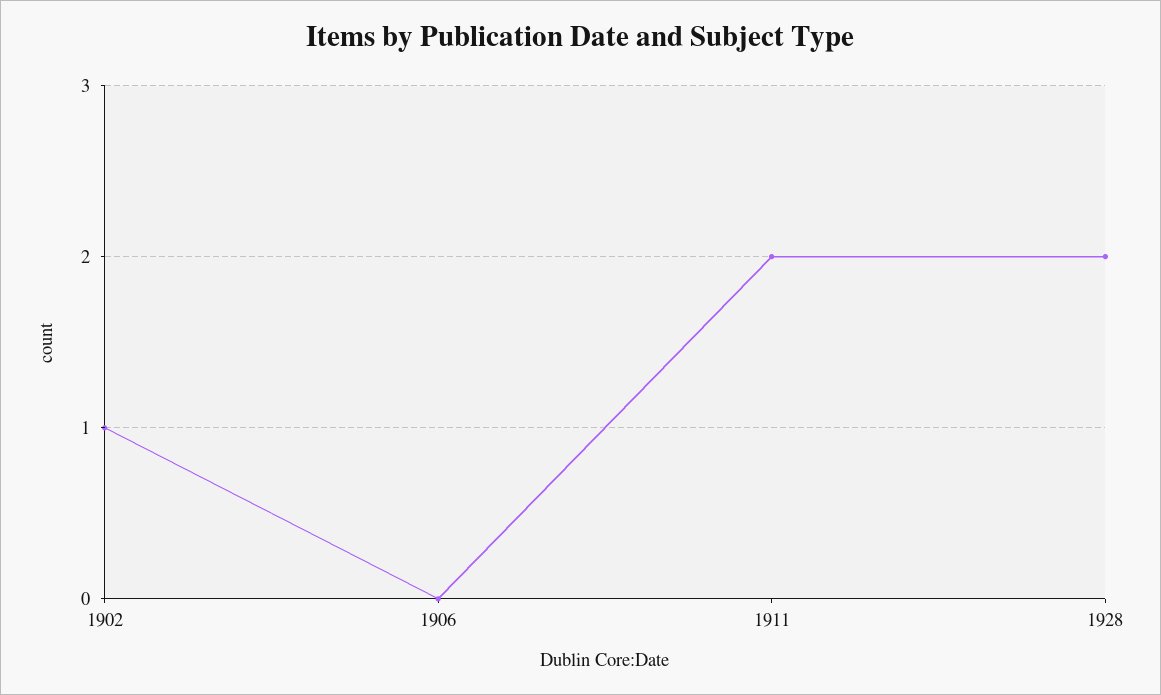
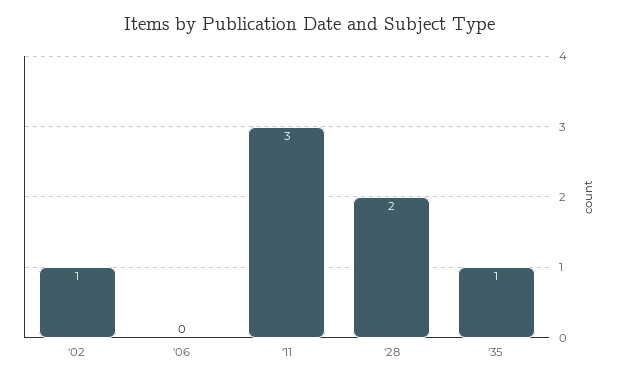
1911: 2 -> 3
'35: none -> 1

